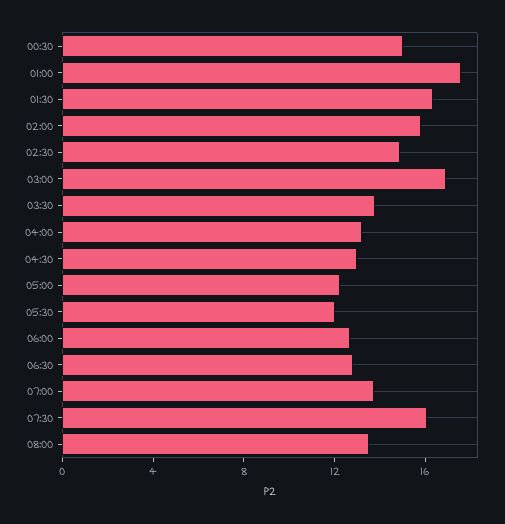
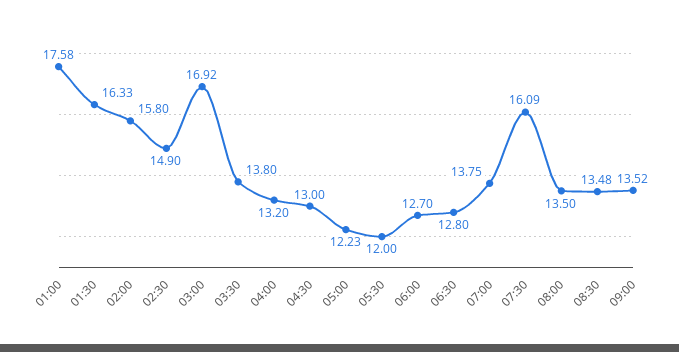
00:30: 15 -> none
08:30: none -> 13.48
09:00: none -> 13.52

